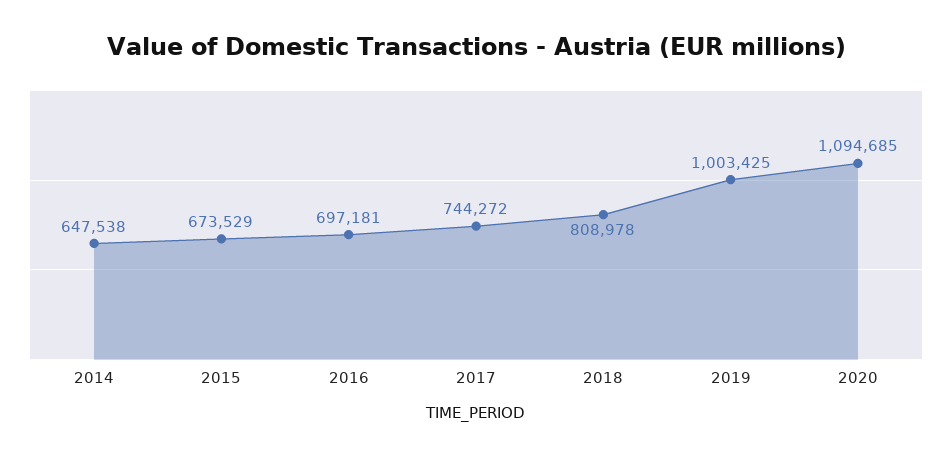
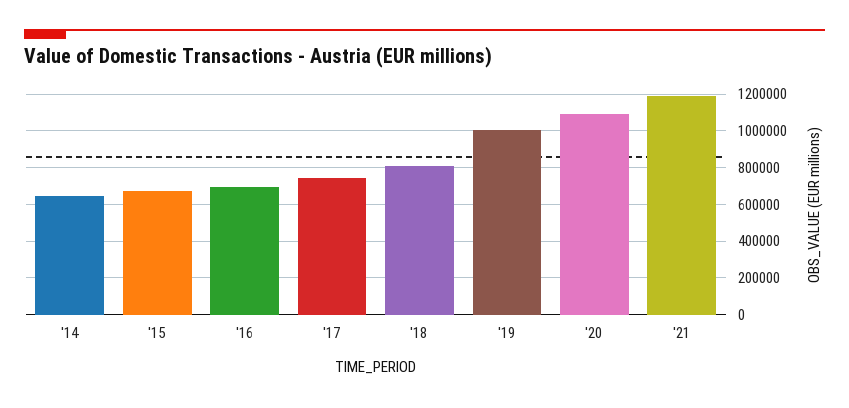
'21: none -> 1200000

